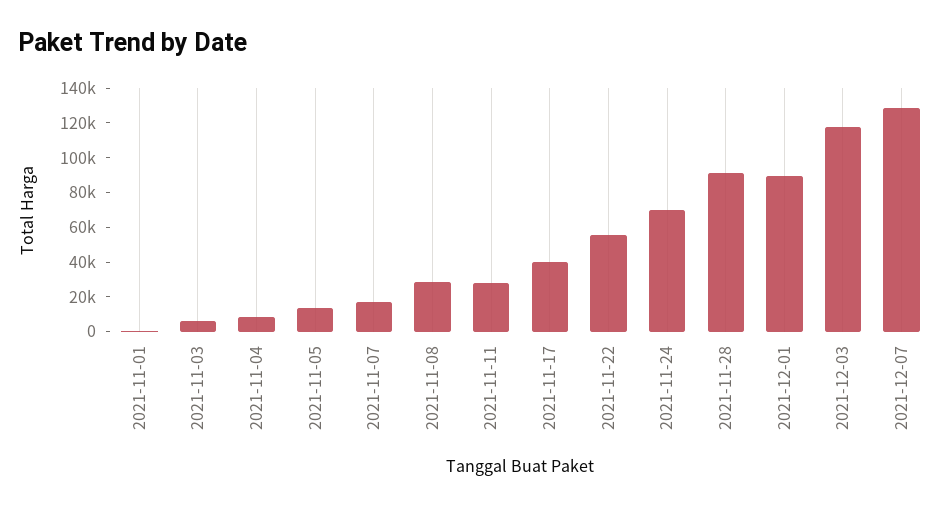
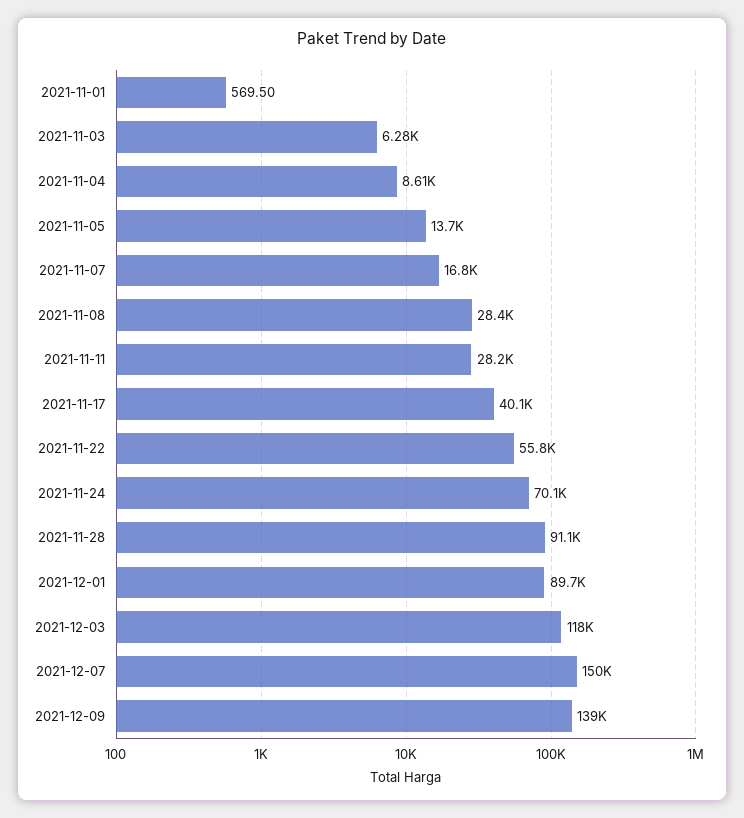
2021-12-07: 130000 -> 150000
2021-12-09: none -> 139000

